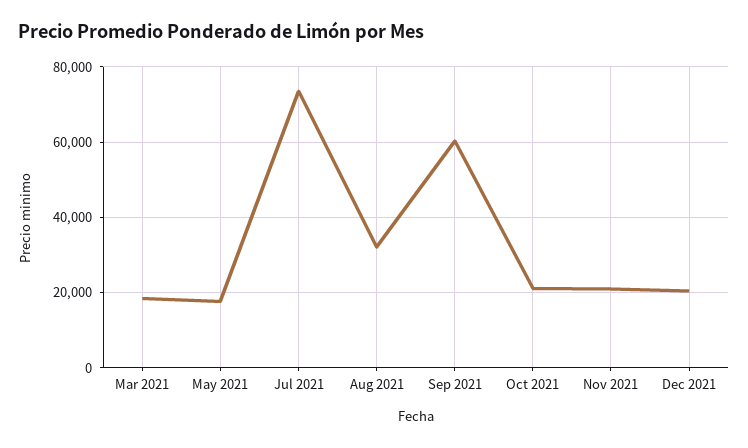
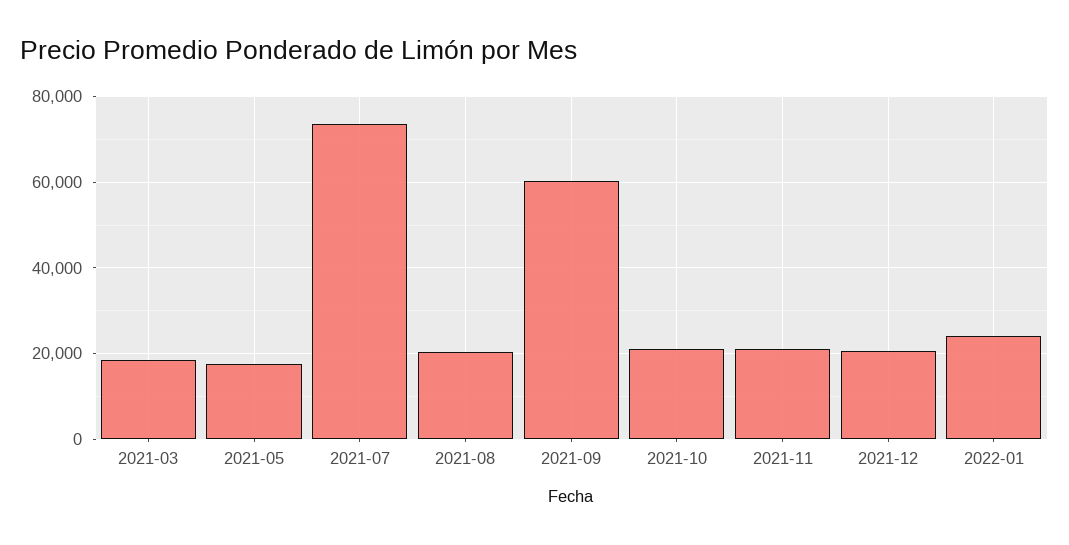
Aug 2021: 32000 -> 20000
2022-01: none -> 24000

